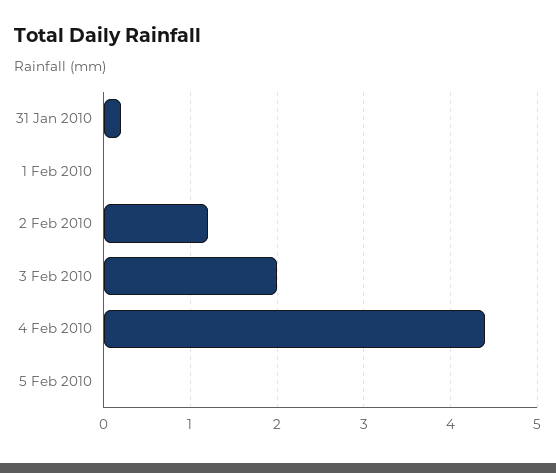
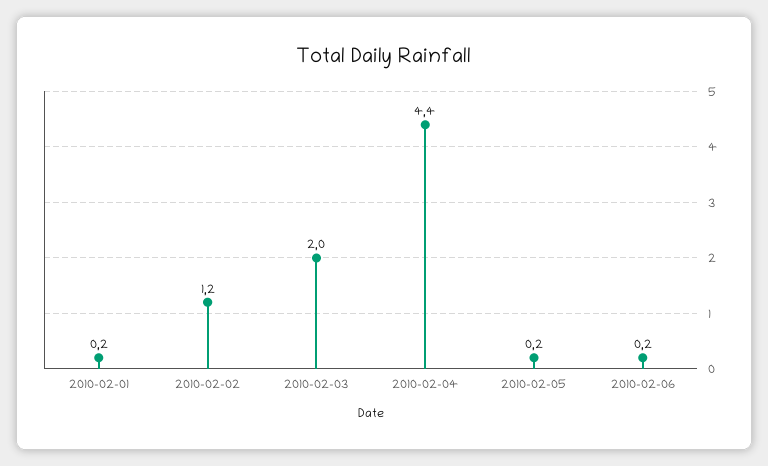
31 Jan 2010: 0.2 -> none
1 Feb 2010: 0 -> 0.2
5 Feb 2010: 0 -> 0.2
2010-02-06: none -> 0.2

